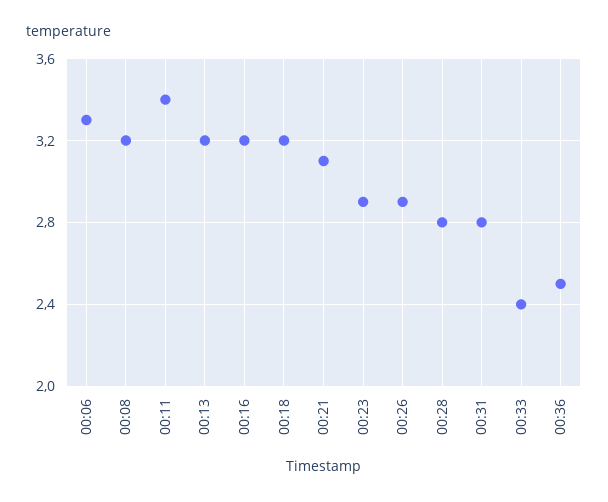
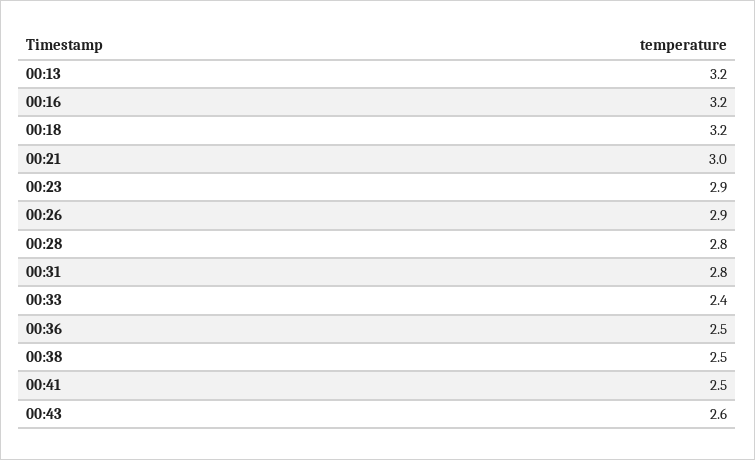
00:06: 3.3 -> none
00:08: 3.2 -> none
00:11: 3.4 -> none
00:21: 3.1 -> 3
00:38: none -> 2.5
00:41: none -> 2.5
00:43: none -> 2.6

